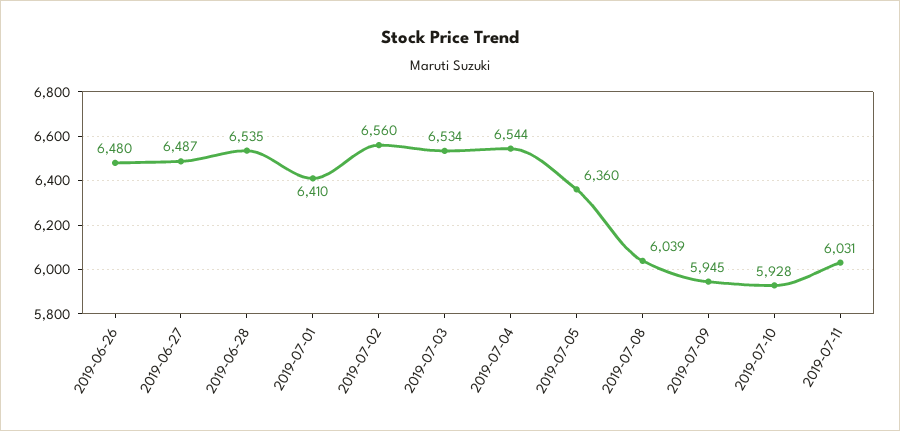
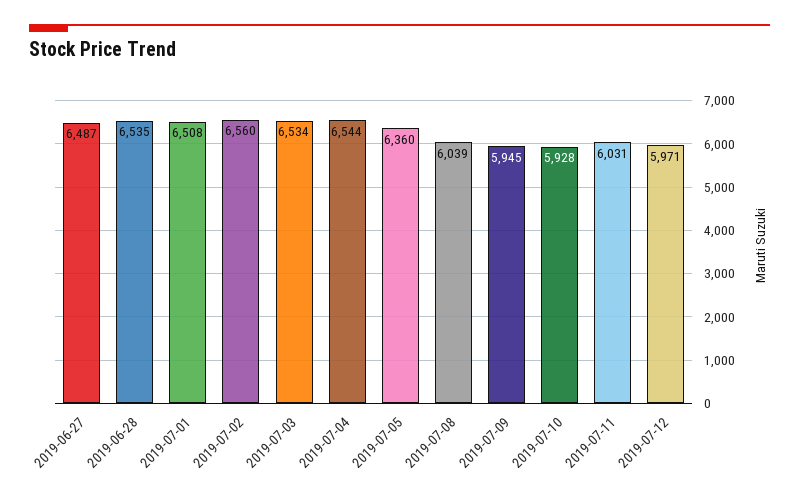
2019-06-26: 6480 -> none
2019-07-01: 6410 -> 6508
2019-07-12: none -> 5971

